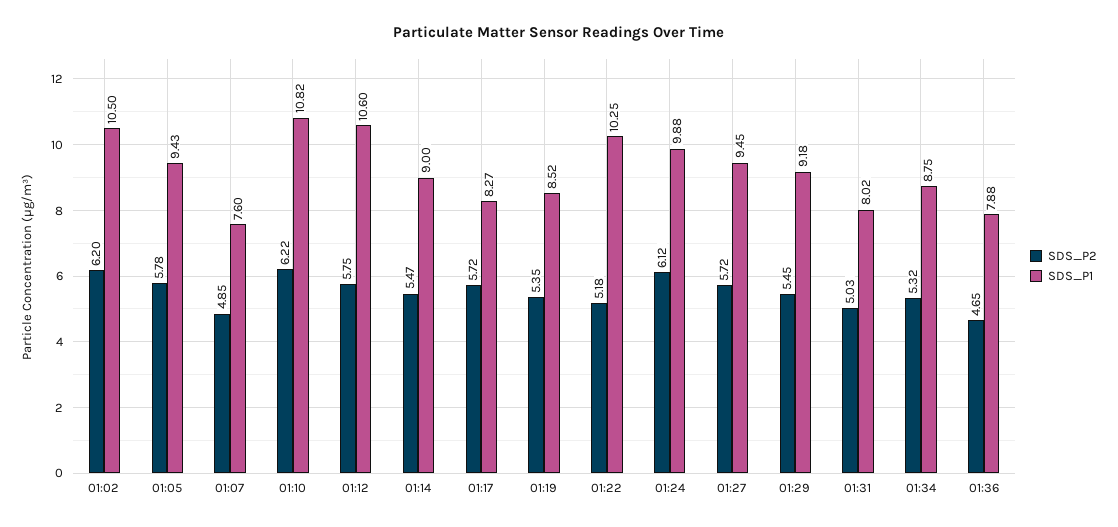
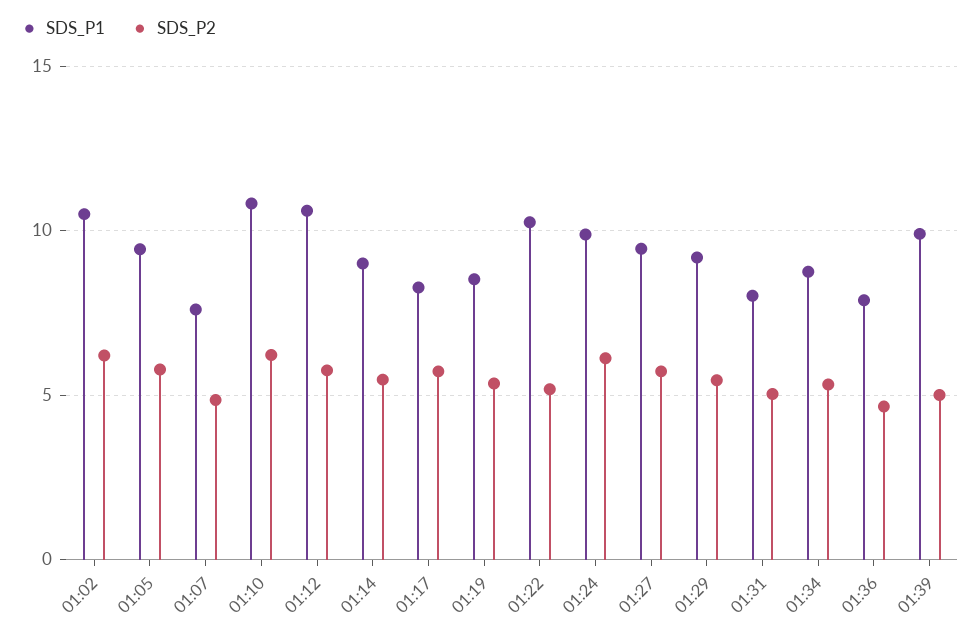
SDS_P1, 01:39: none -> 10
SDS_P2, 01:39: none -> 5

